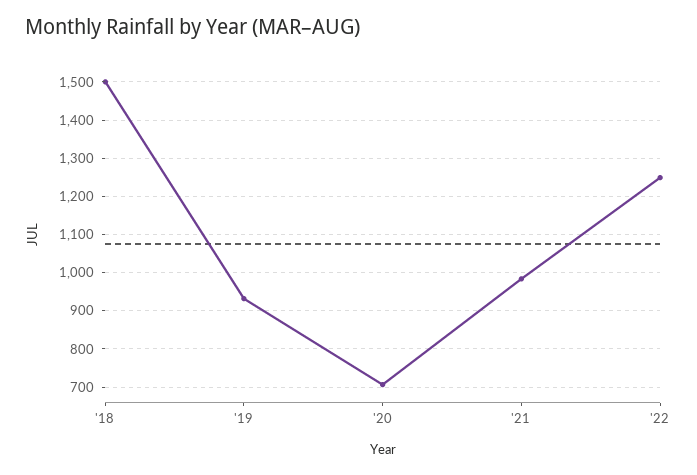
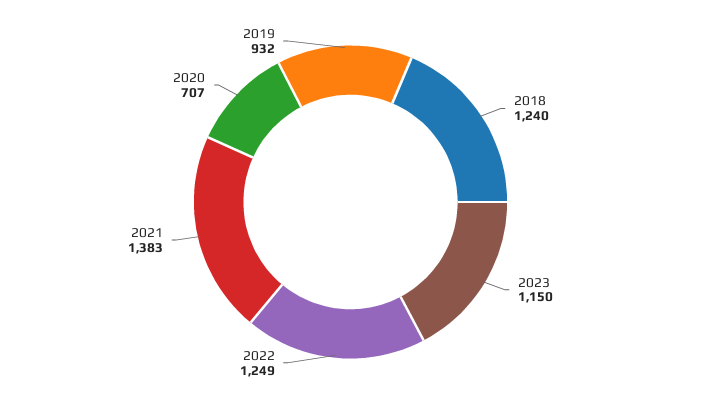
'18: 1500 -> 1240
'21: 980 -> 1383
2023: none -> 1150

